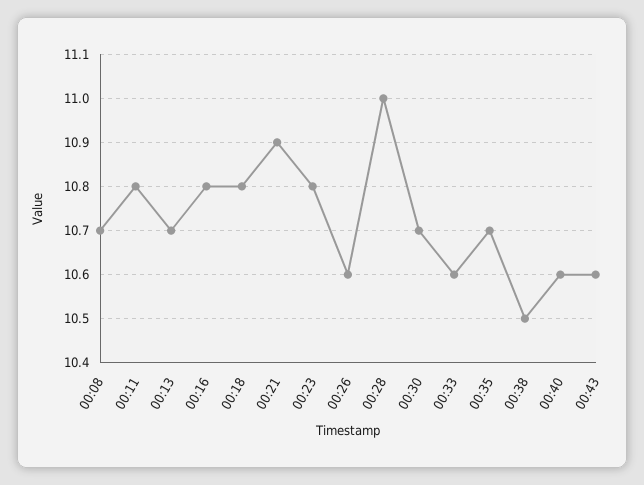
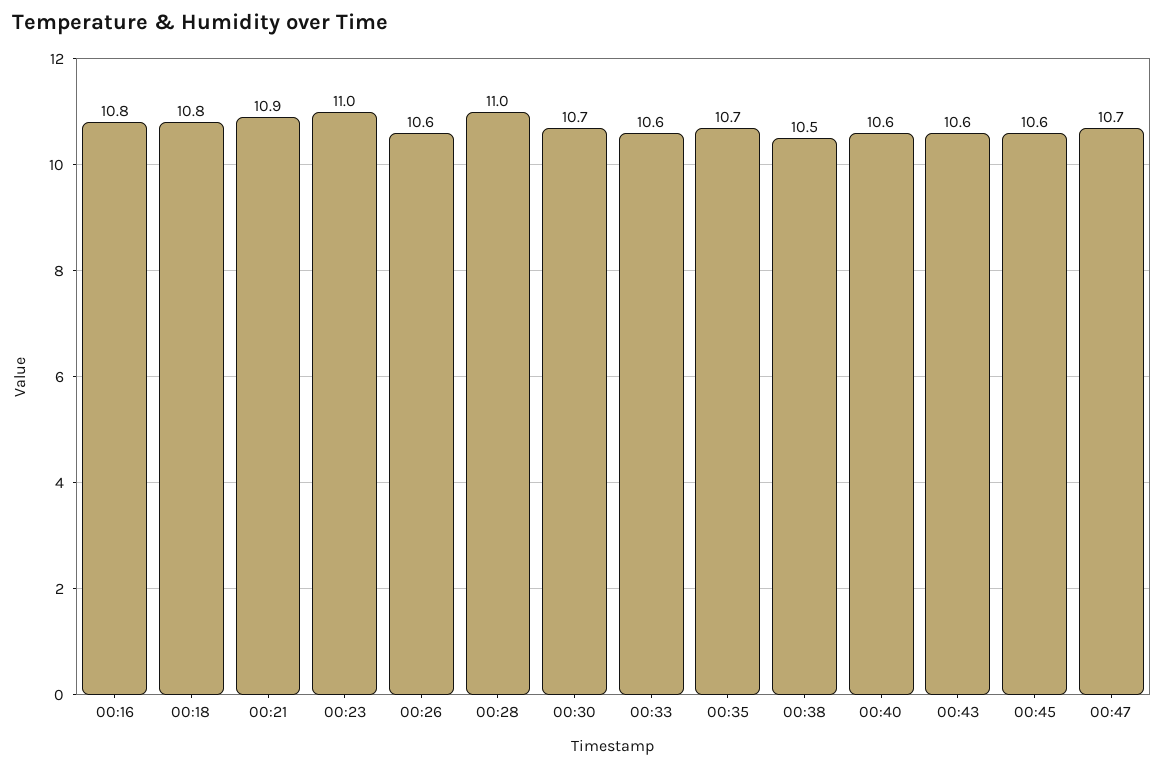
00:08: 10.7 -> none
00:11: 10.8 -> none
00:13: 10.7 -> none
00:23: 10.8 -> 11
00:45: none -> 10.6
00:47: none -> 10.7

